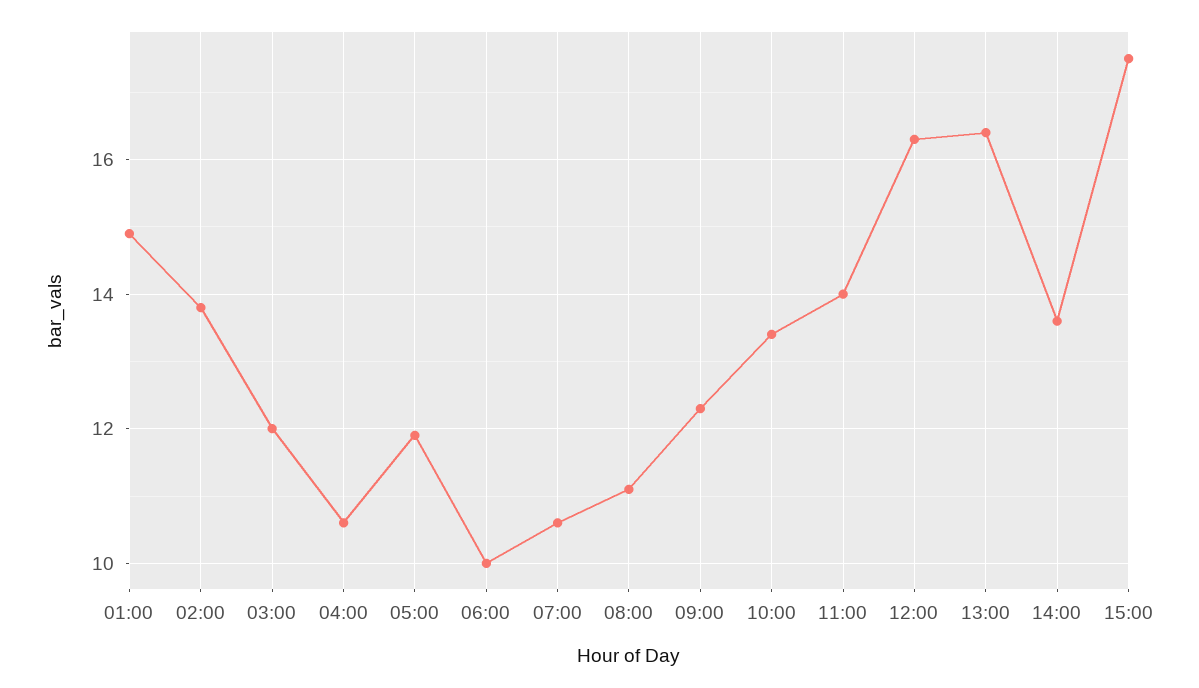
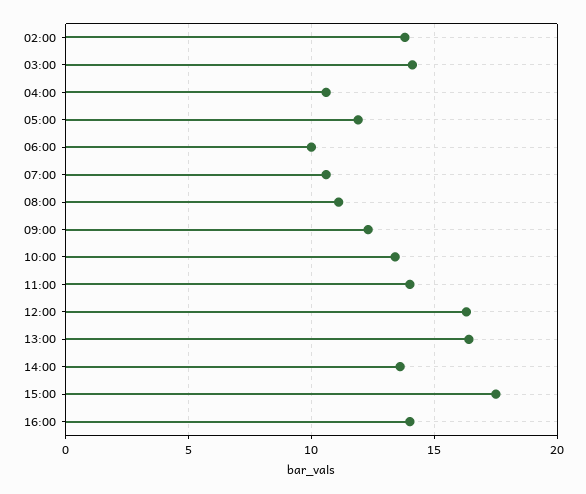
01:00: 15 -> none
03:00: 12 -> 14
16:00: none -> 14

